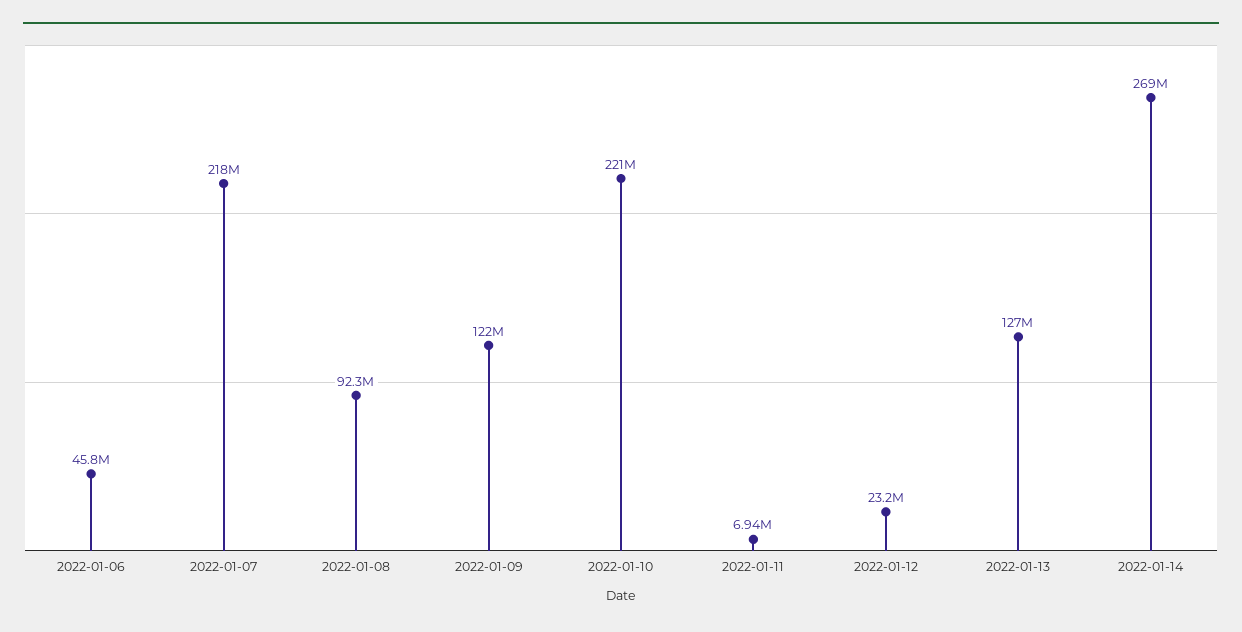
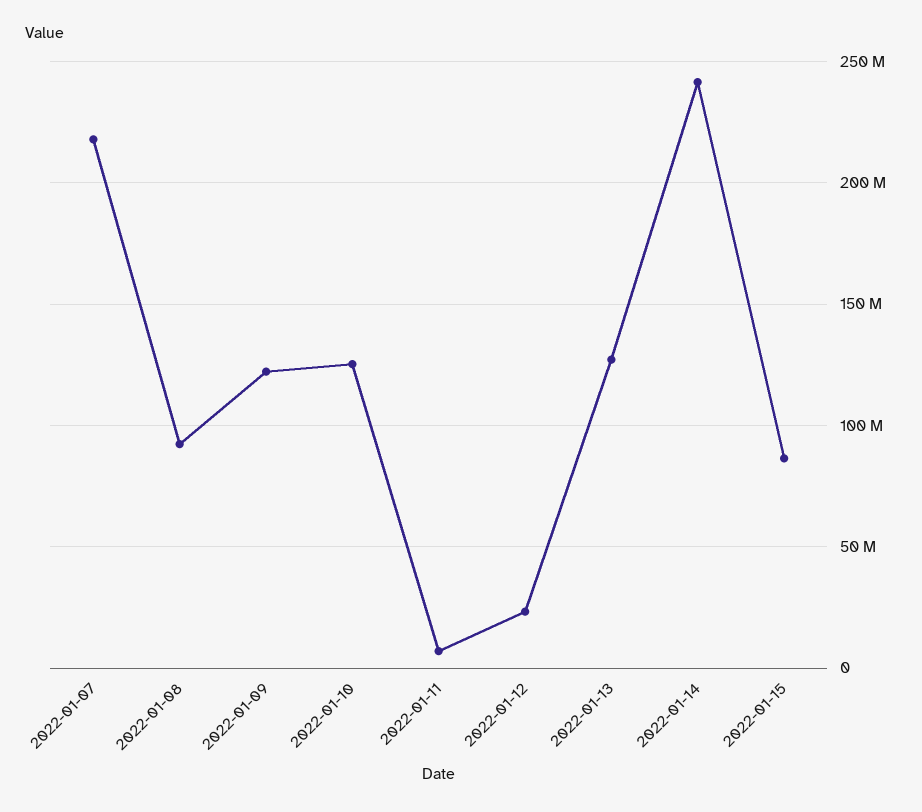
2022-01-06: 45800000 -> none
2022-01-10: 221000000 -> 125000000
2022-01-14: 269000000 -> 240000000
2022-01-15: none -> 85000000

